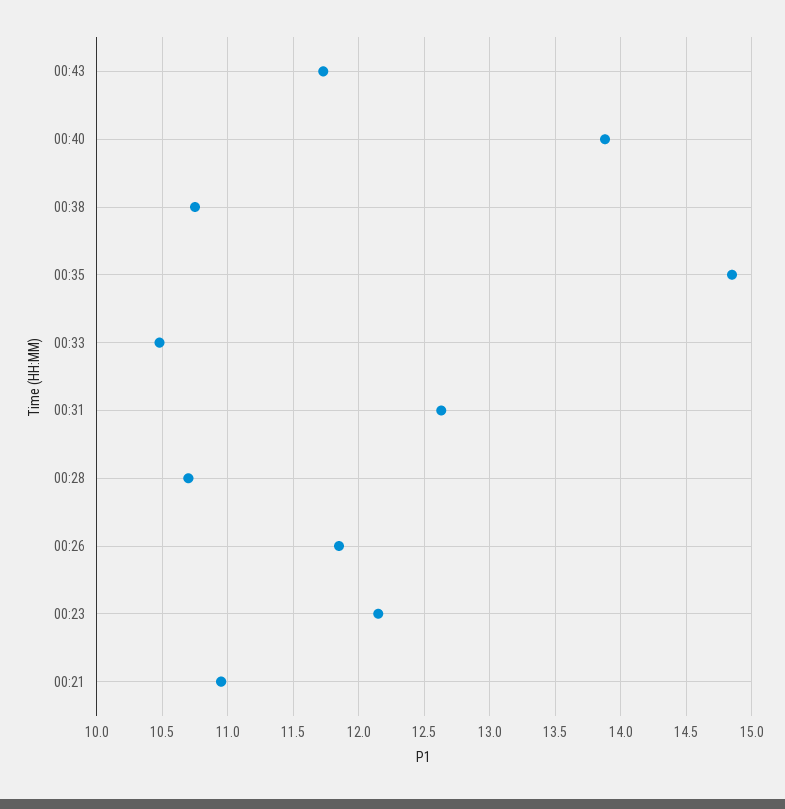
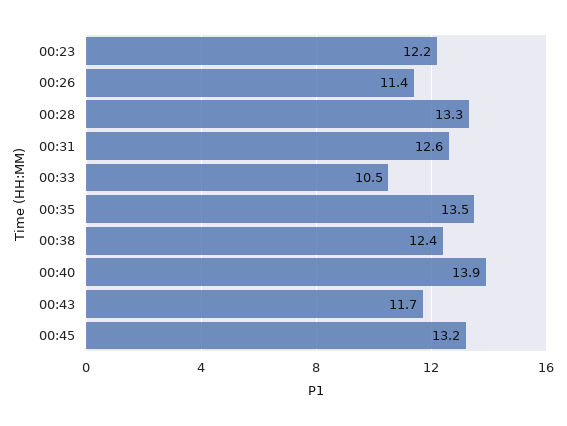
00:38: 10.75 -> 12.4
00:35: 14.85 -> 13.5
00:28: 10.7 -> 13.3
00:26: 11.85 -> 11.4
00:21: 10.95 -> none
00:45: none -> 13.2

